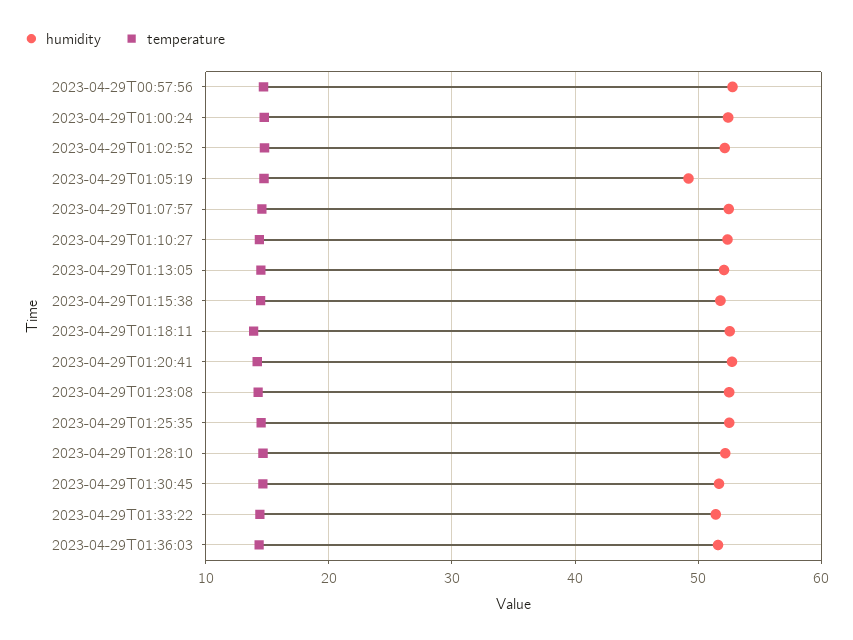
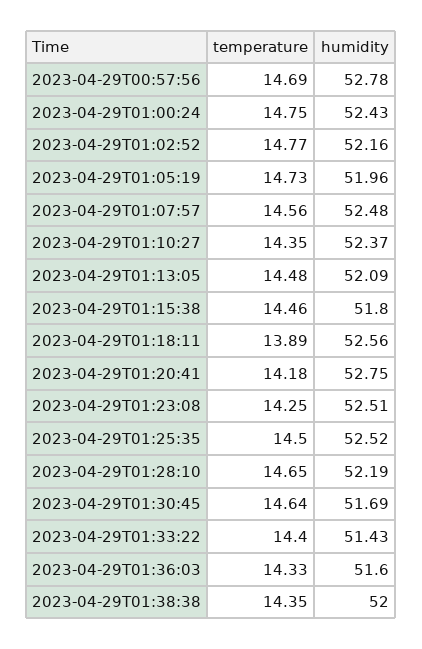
humidity, 2023-04-29T01:05:19: 49 -> 51.96
temperature, 2023-04-29T01:38:38: none -> 14.35
humidity, 2023-04-29T01:38:38: none -> 52

